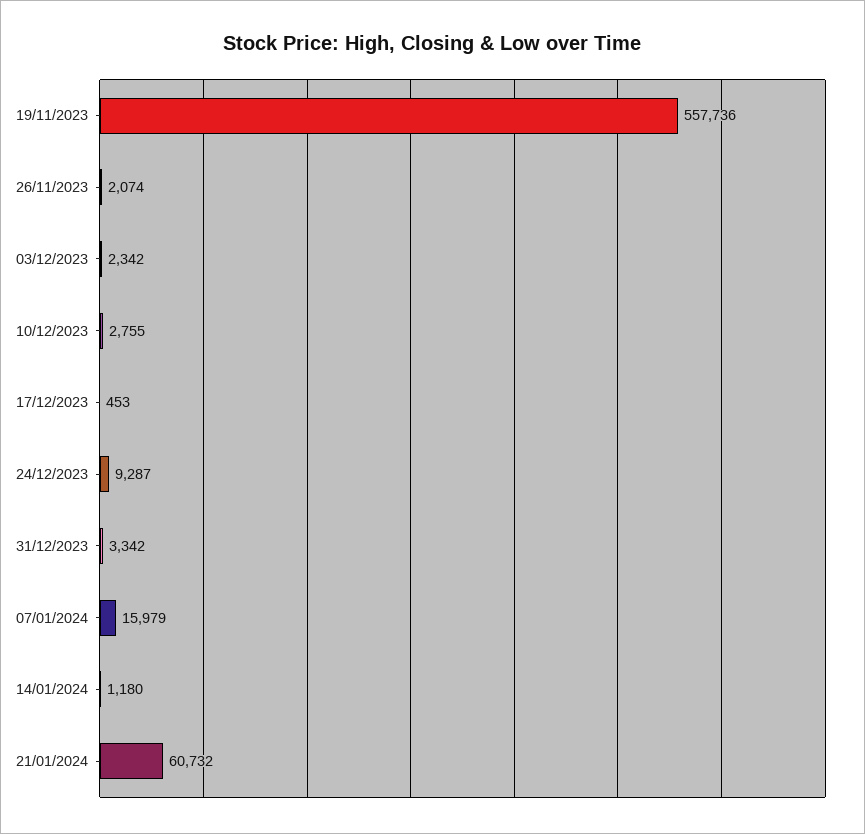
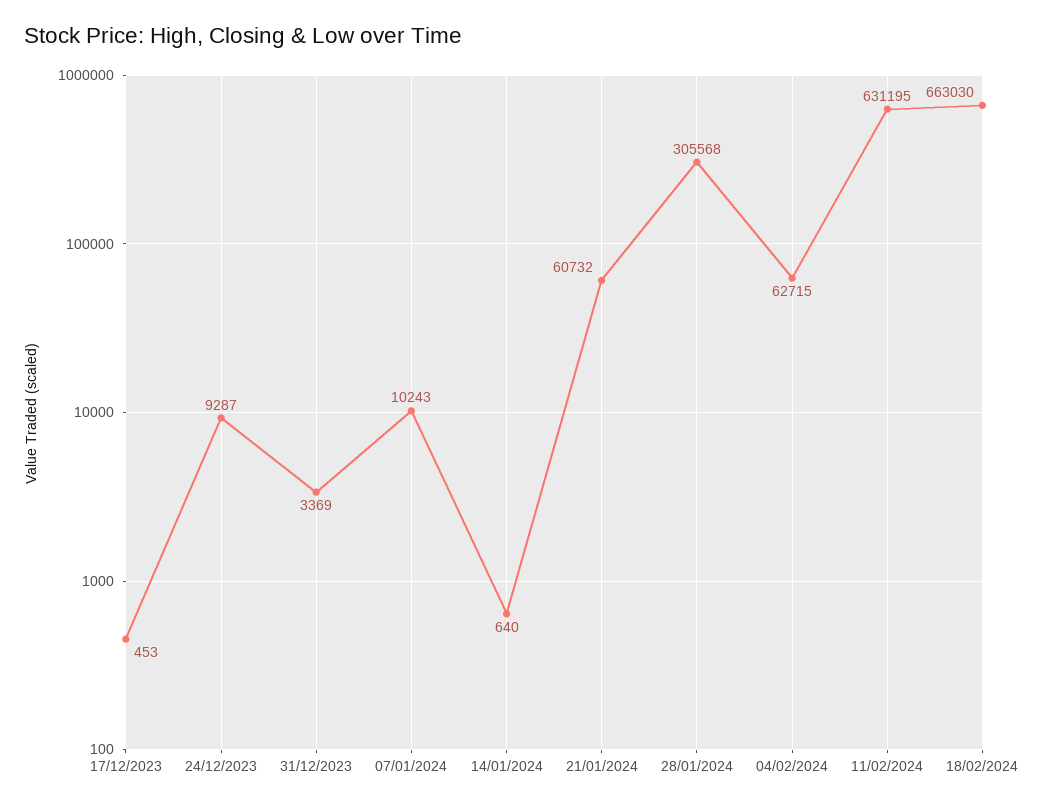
19/11/2023: 557736 -> none
26/11/2023: 2074 -> none
03/12/2023: 2342 -> none
10/12/2023: 2755 -> none
31/12/2023: 3342 -> 3369
07/01/2024: 15979 -> 10243
14/01/2024: 1180 -> 640
28/01/2024: none -> 305568
04/02/2024: none -> 62715
11/02/2024: none -> 631195
18/02/2024: none -> 663030

